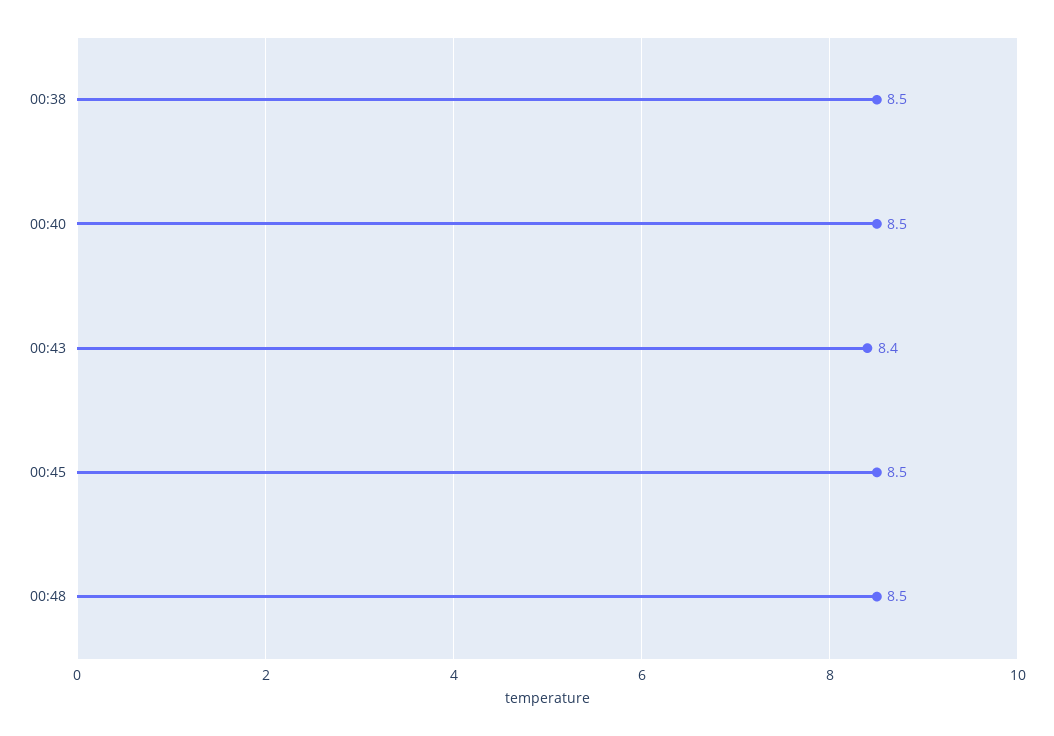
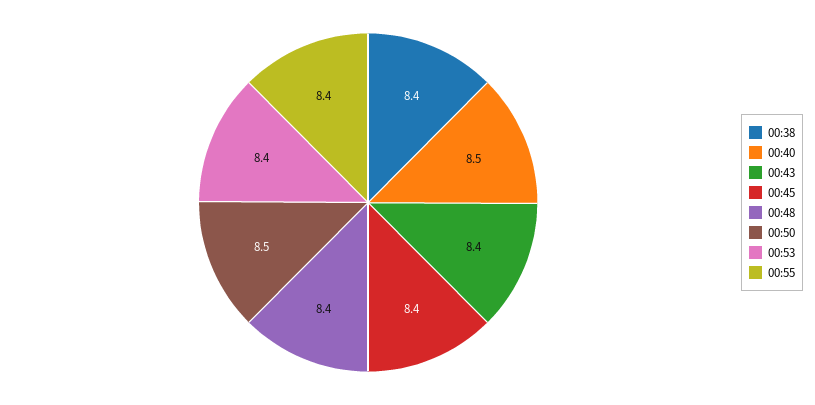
00:38: 8.5 -> 8.4
00:45: 8.5 -> 8.4
00:48: 8.5 -> 8.4
00:50: none -> 8.5
00:53: none -> 8.4
00:55: none -> 8.4

